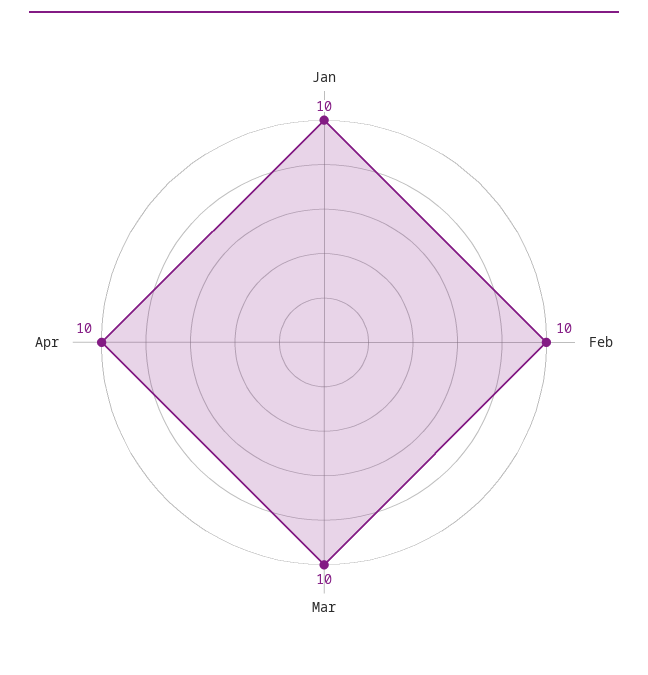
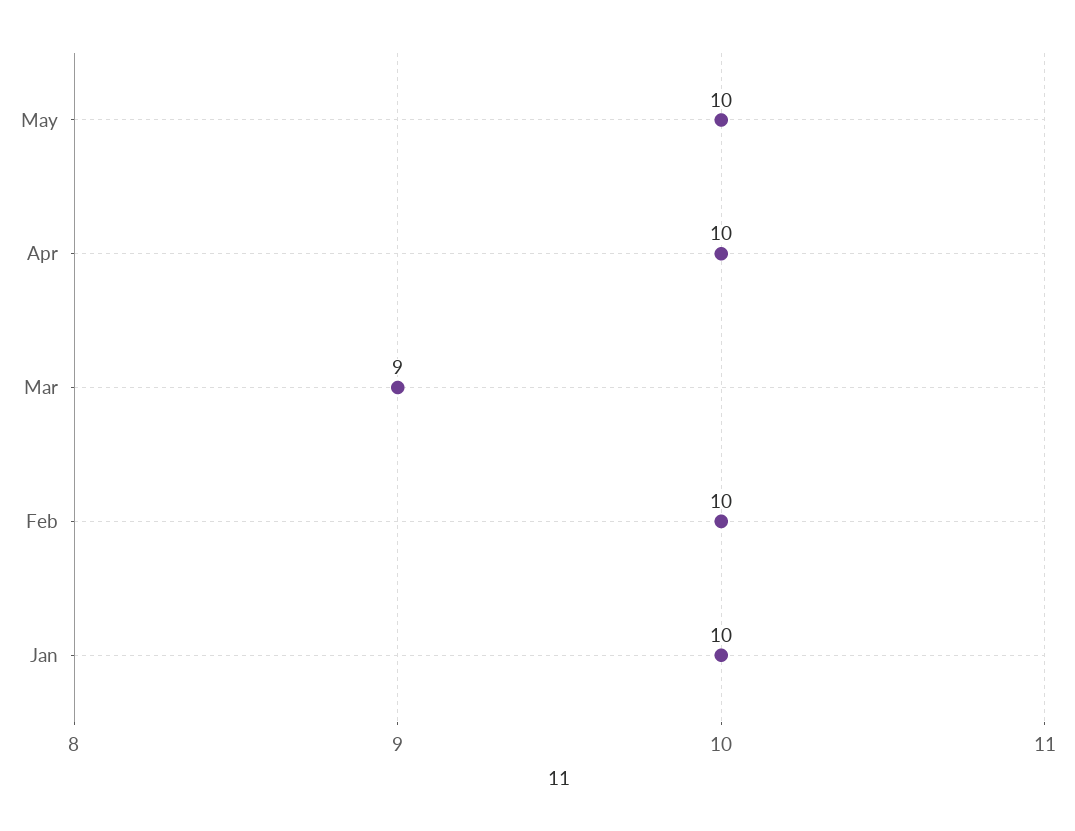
Mar: 10 -> 9
May: none -> 10

